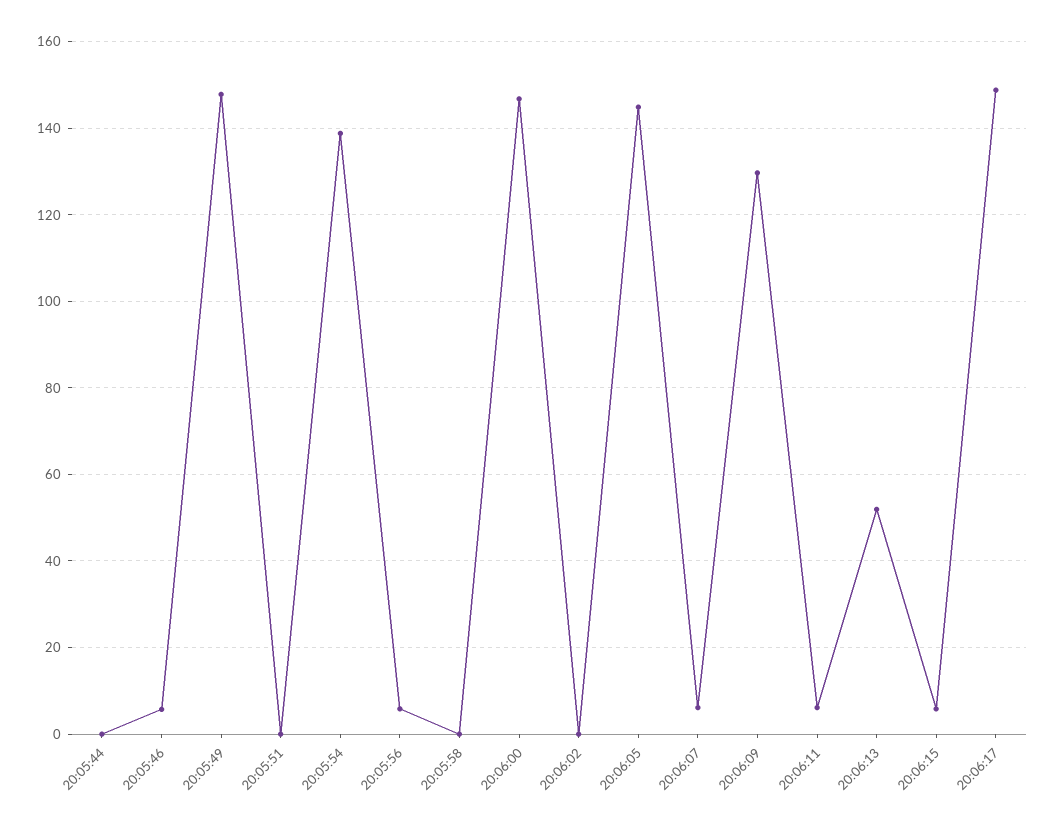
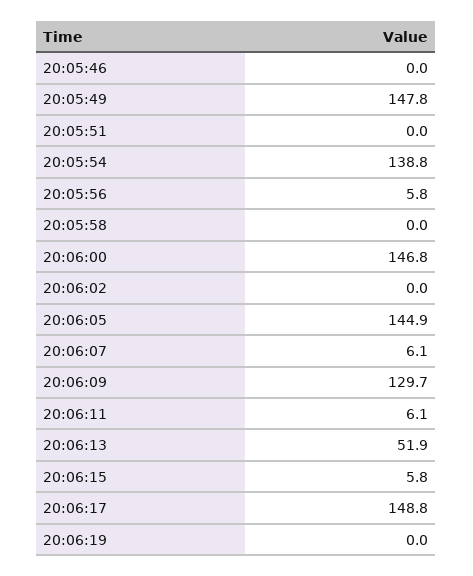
20:05:44: 0 -> none
20:05:46: 6 -> 0
20:06:19: none -> 0

